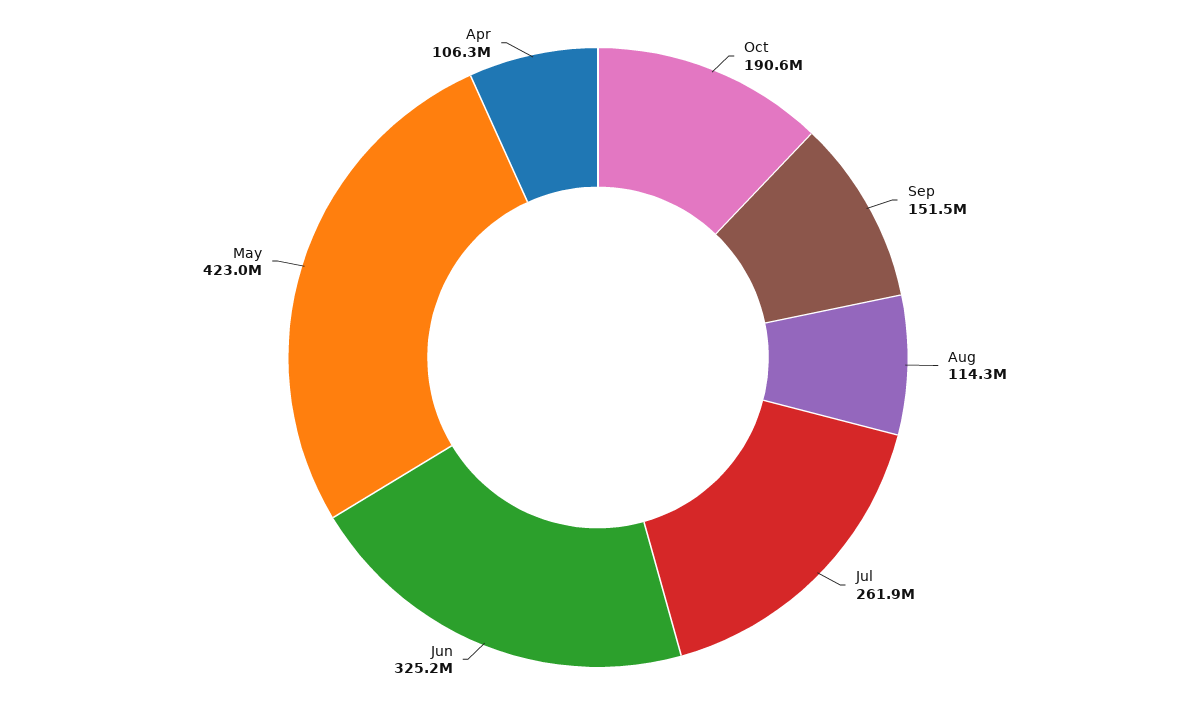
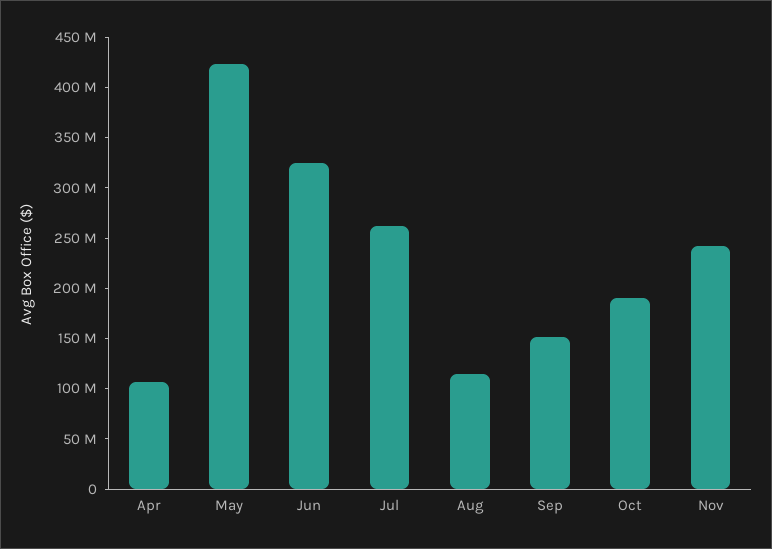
Nov: none -> 240000000

